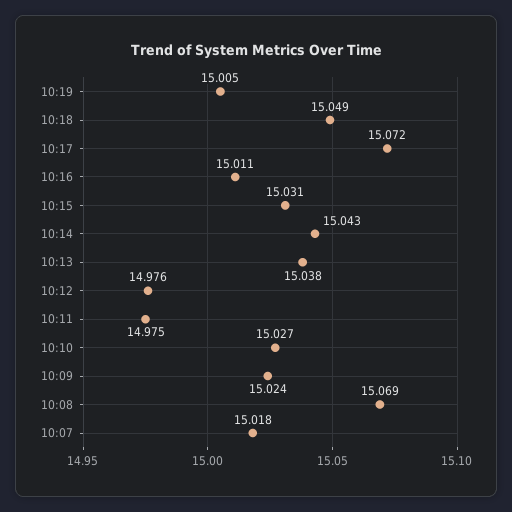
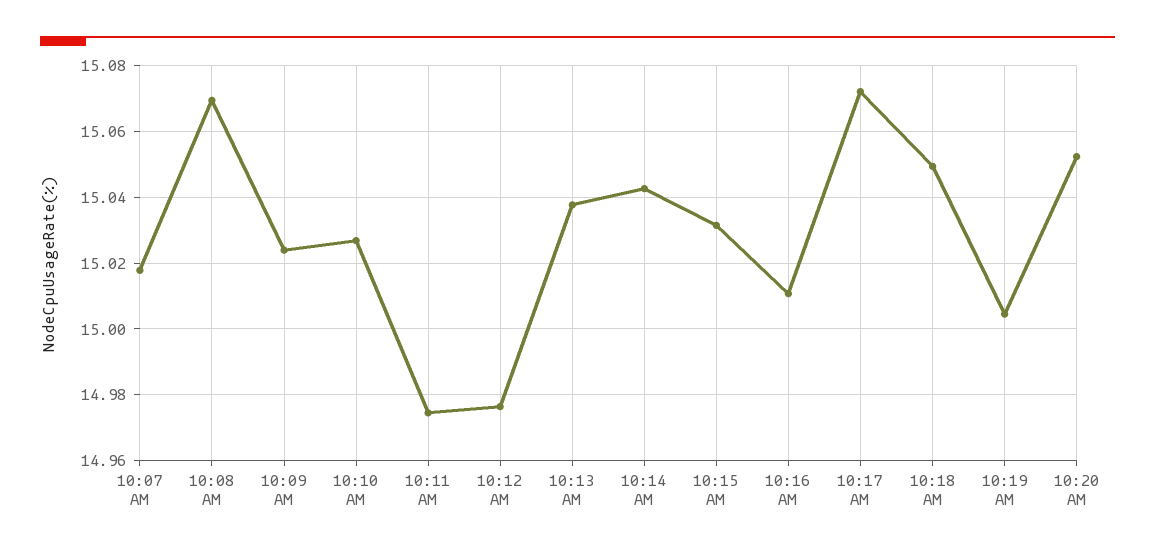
10:20 AM: none -> 15.052

